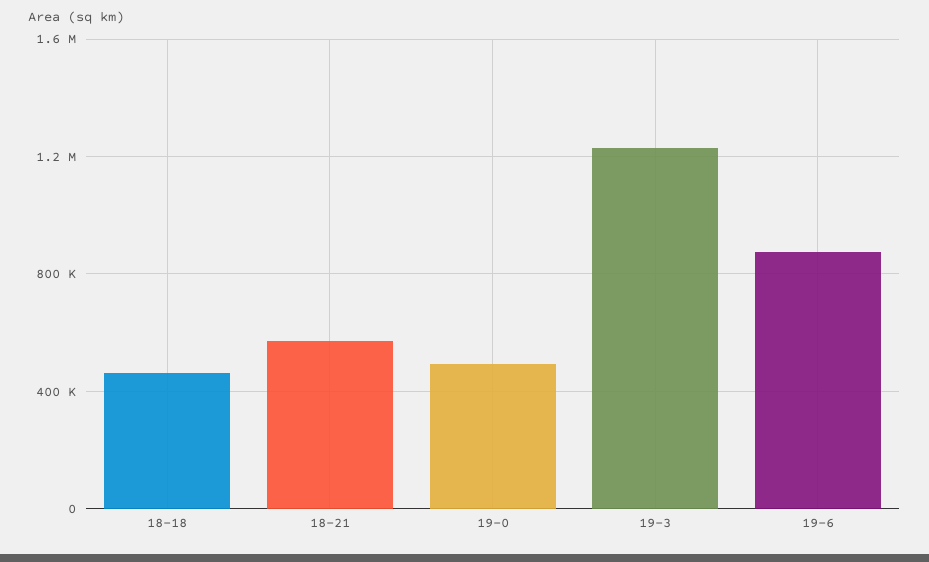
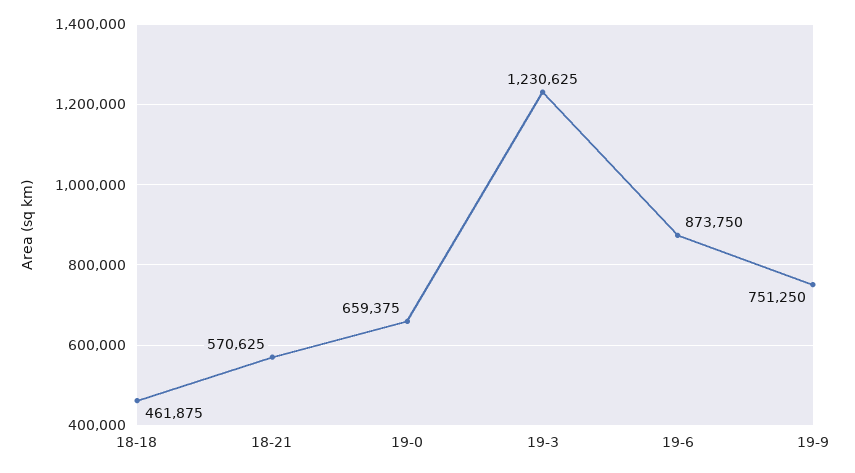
19-0: 500000 -> 659375
19-9: none -> 751250

